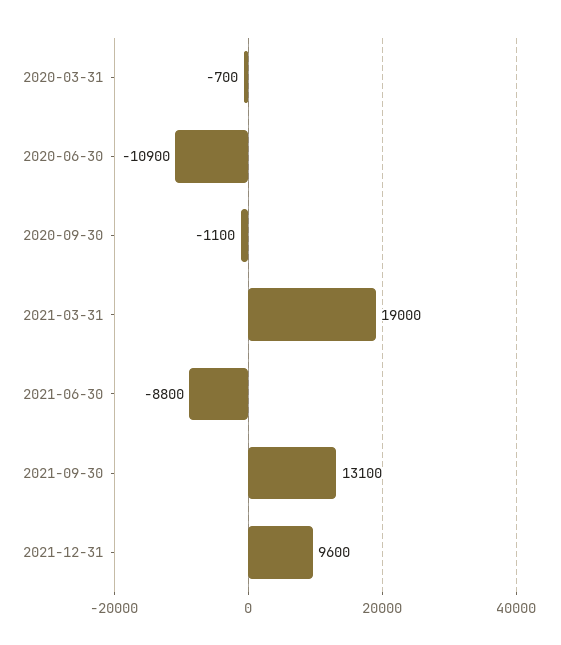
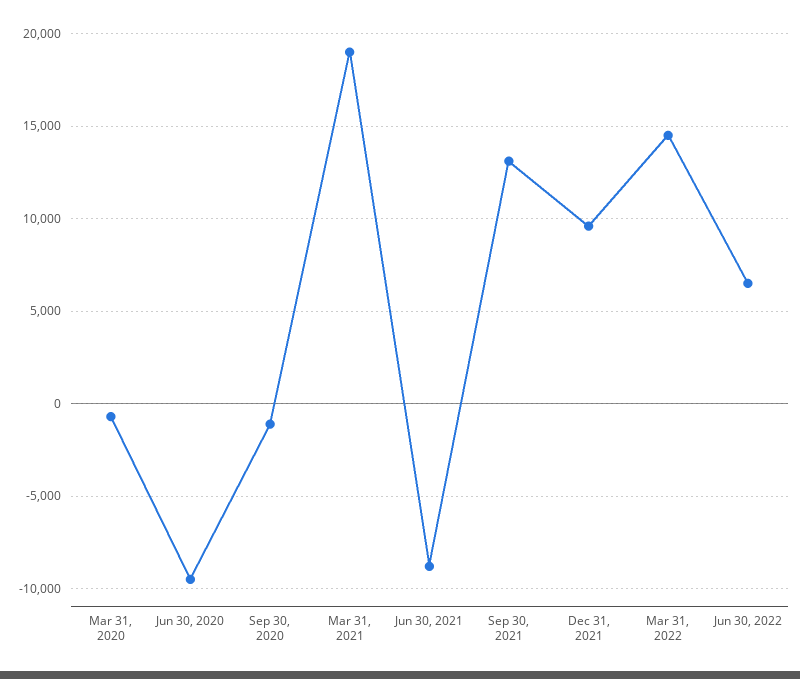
2020-06-30: -10900 -> -9500
Mar 31, 2022: none -> 14500
Jun 30, 2022: none -> 6500

